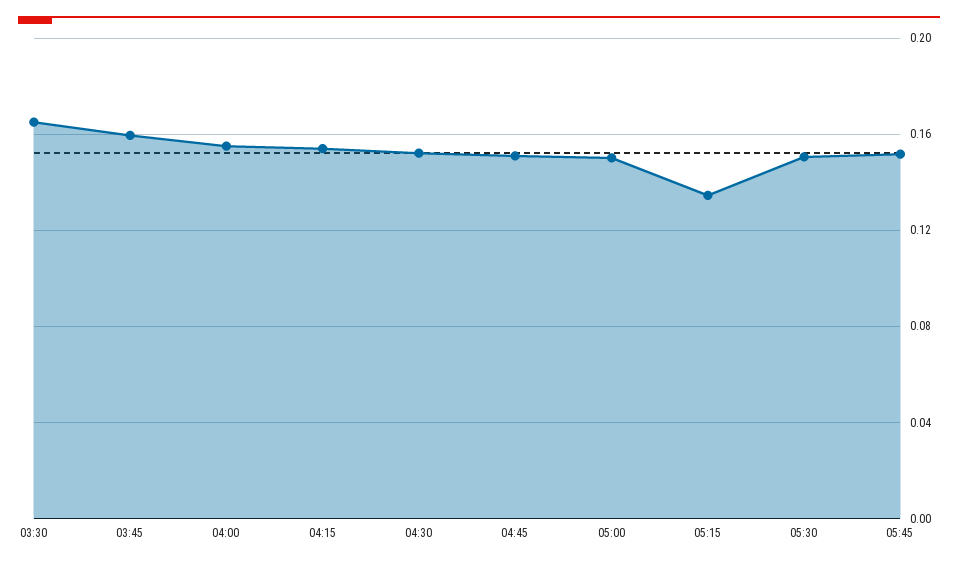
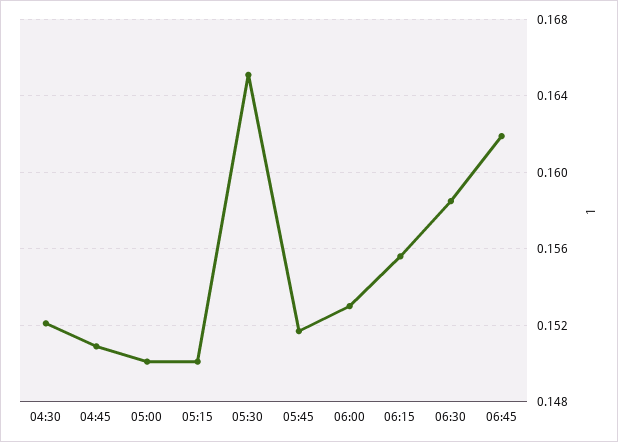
03:30: 0.165 -> none
03:45: 0.16 -> none
04:00: 0.155 -> none
04:15: 0.155 -> none
05:15: 0.135 -> 0.15
05:30: 0.15 -> 0.165
06:00: none -> 0.153
06:15: none -> 0.1555
06:30: none -> 0.1585
06:45: none -> 0.162

